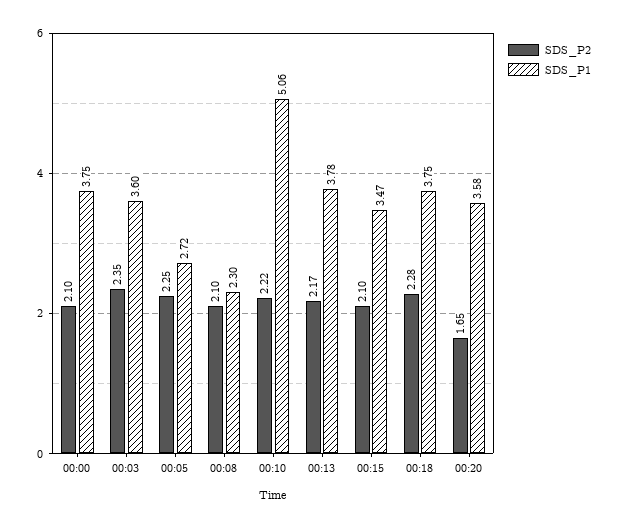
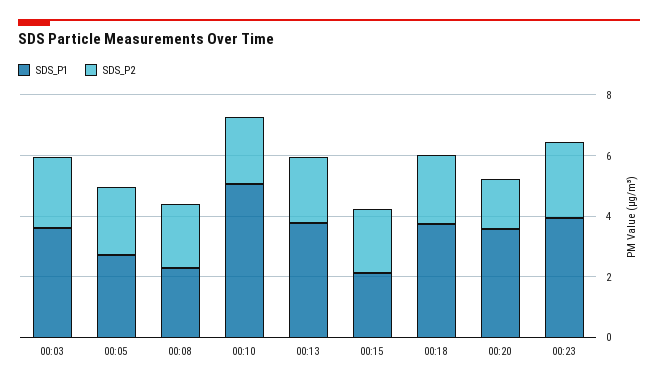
SDS_P2, 00:00: 2.1 -> none
SDS_P1, 00:00: 3.75 -> none
SDS_P1, 00:15: 3.47 -> 2
SDS_P1, 00:23: none -> 4
SDS_P2, 00:23: none -> 2.5

